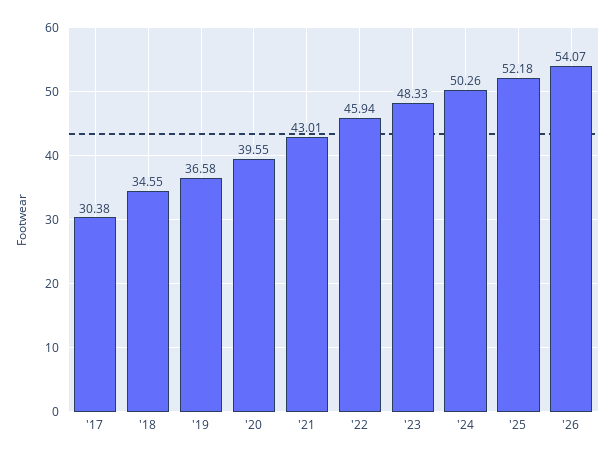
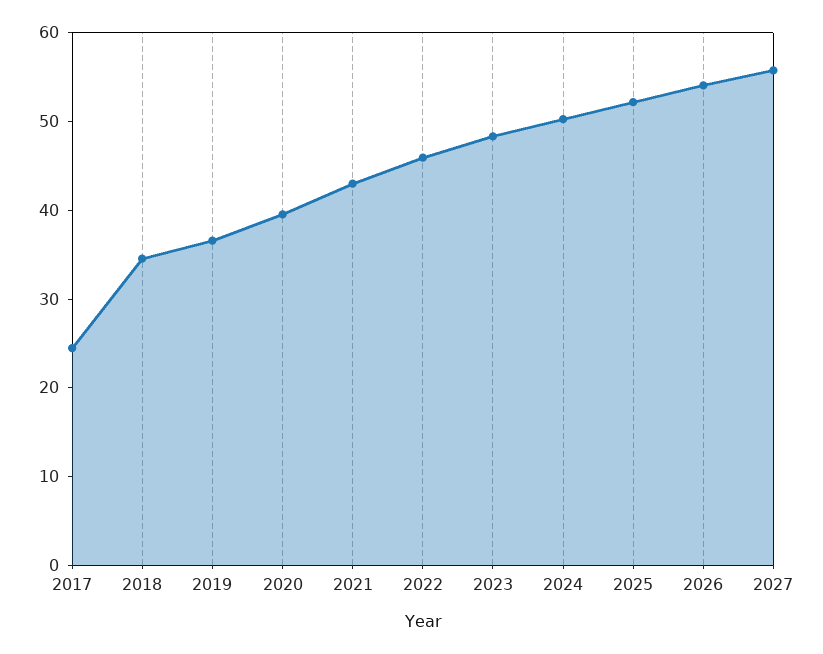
'17: 30.38 -> 24
2027: none -> 56

